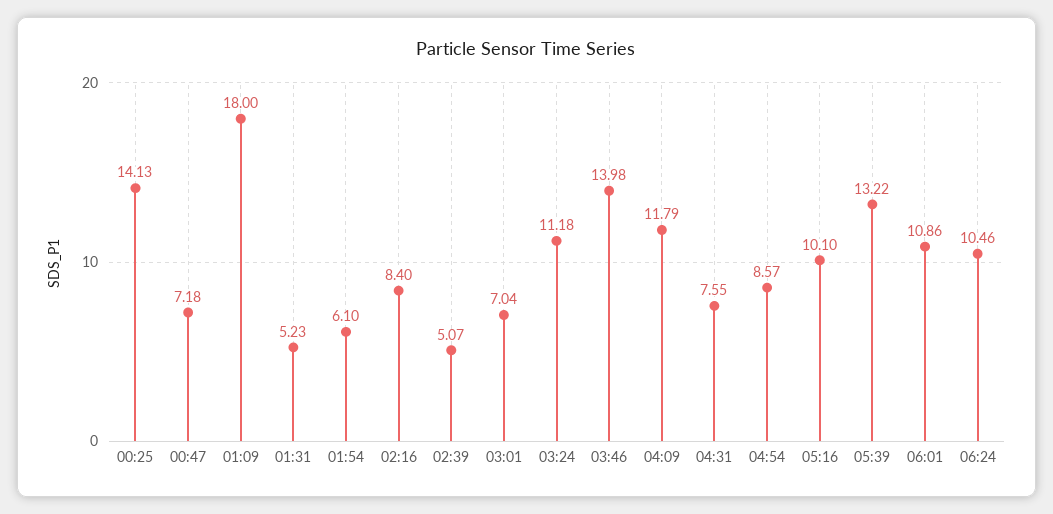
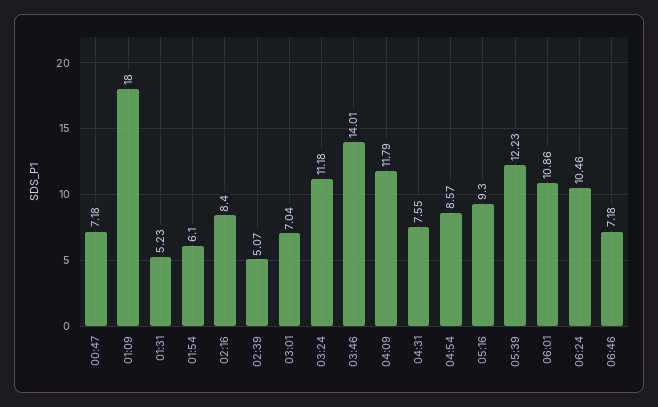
00:25: 14.13 -> none
03:46: 13.98 -> 14.01
05:16: 10.1 -> 9.3
05:39: 13.22 -> 12.23
06:46: none -> 7.18

